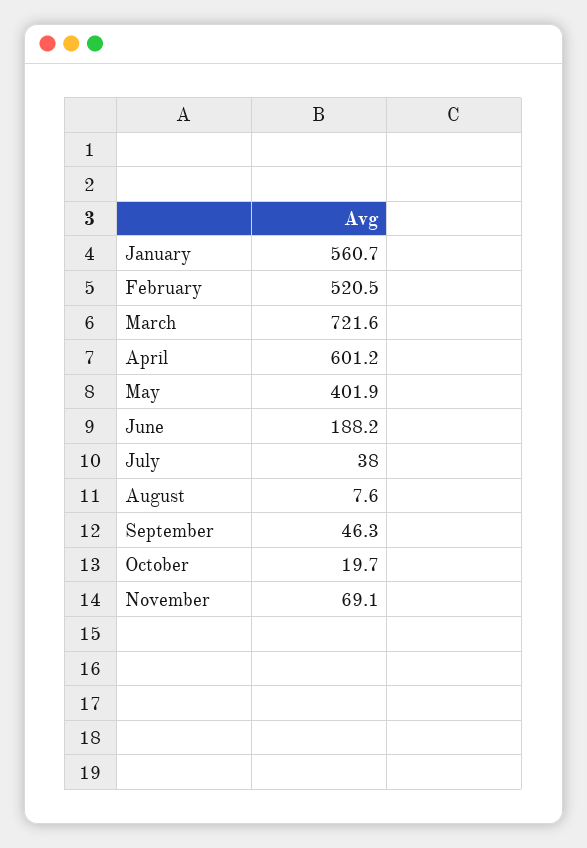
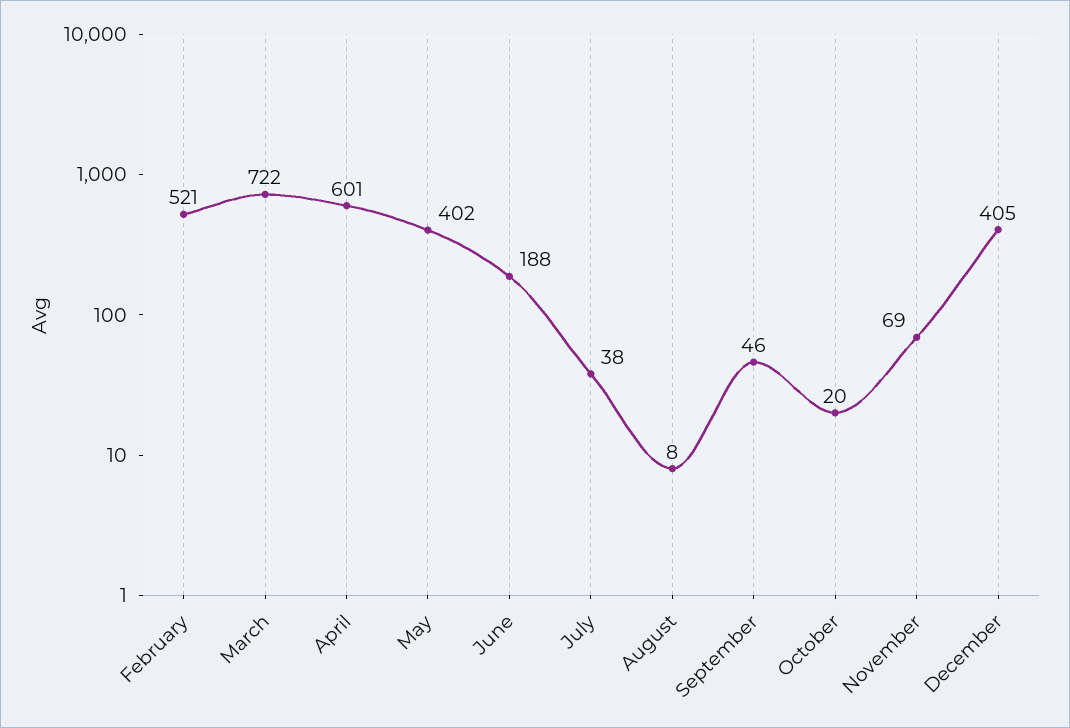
January: 560.7 -> none
December: none -> 405

